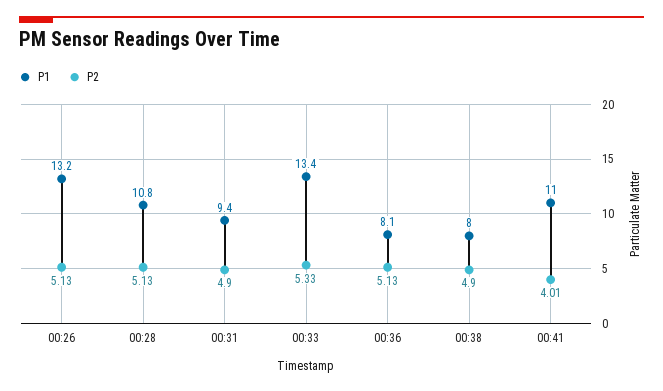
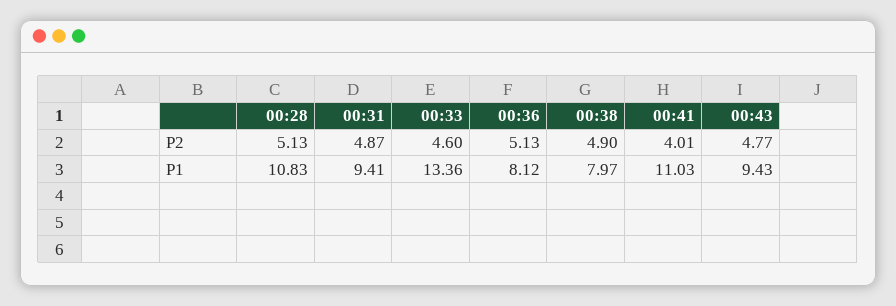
P1, 00:26: 13.2 -> none
P2, 00:26: 5.13 -> none
P2, 00:31: 4.9 -> 4.87
P2, 00:33: 5.33 -> 4.6
P2, 00:43: none -> 4.77
P1, 00:43: none -> 9.43

